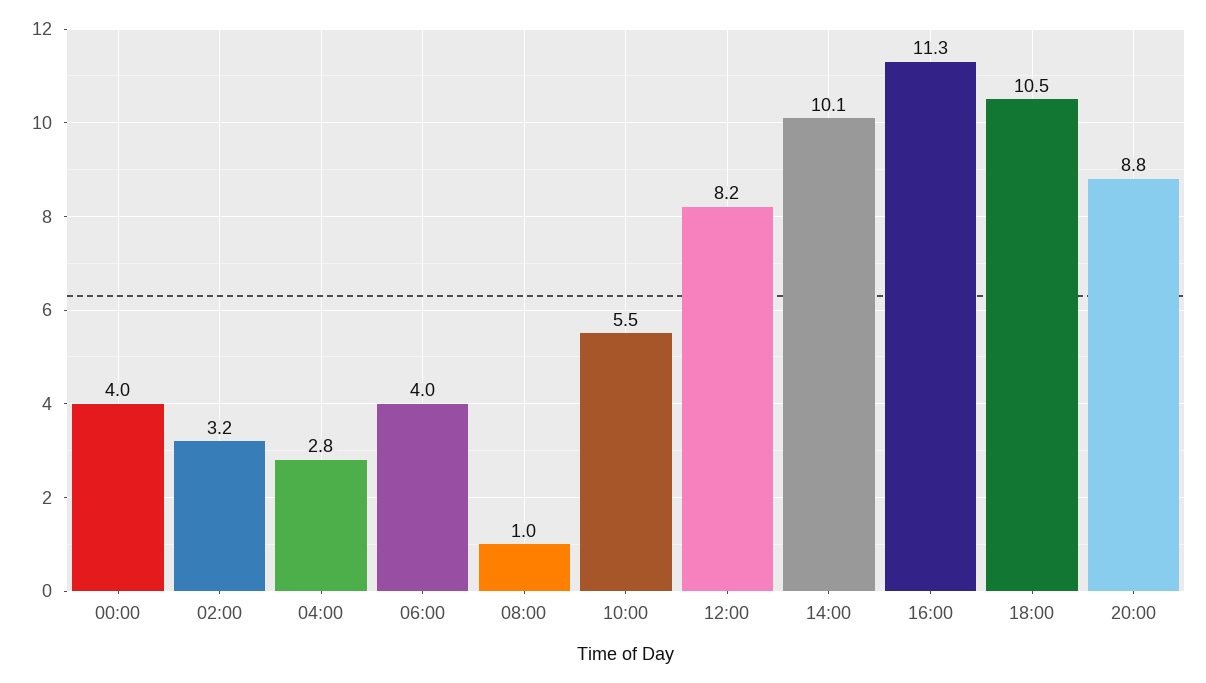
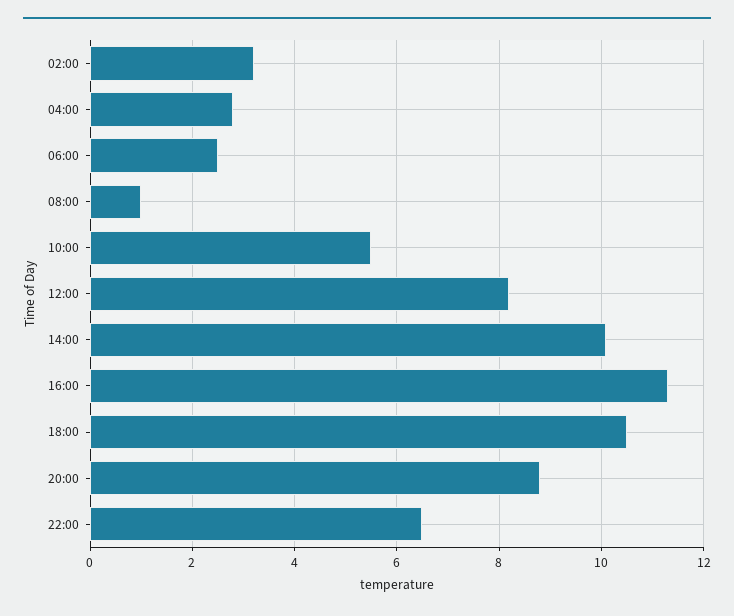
00:00: 4 -> none
06:00: 4 -> 2.5
22:00: none -> 6.5

